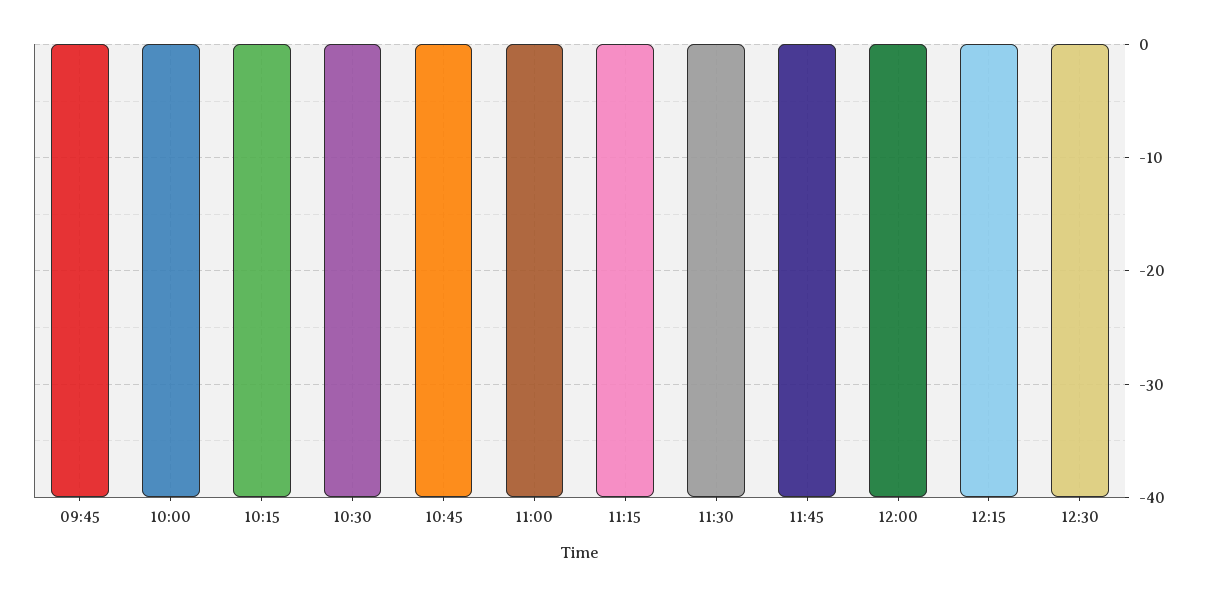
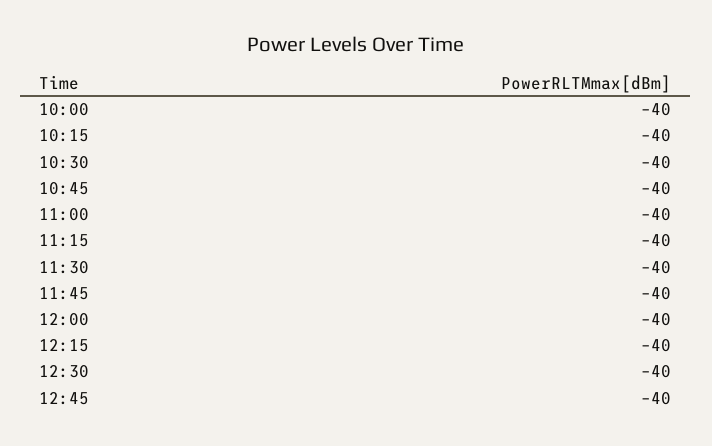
09:45: -40 -> none
12:45: none -> -40

